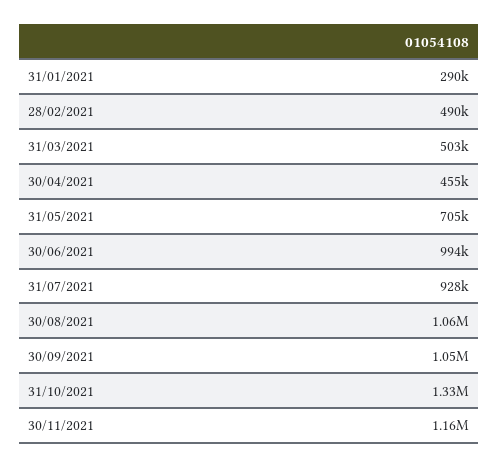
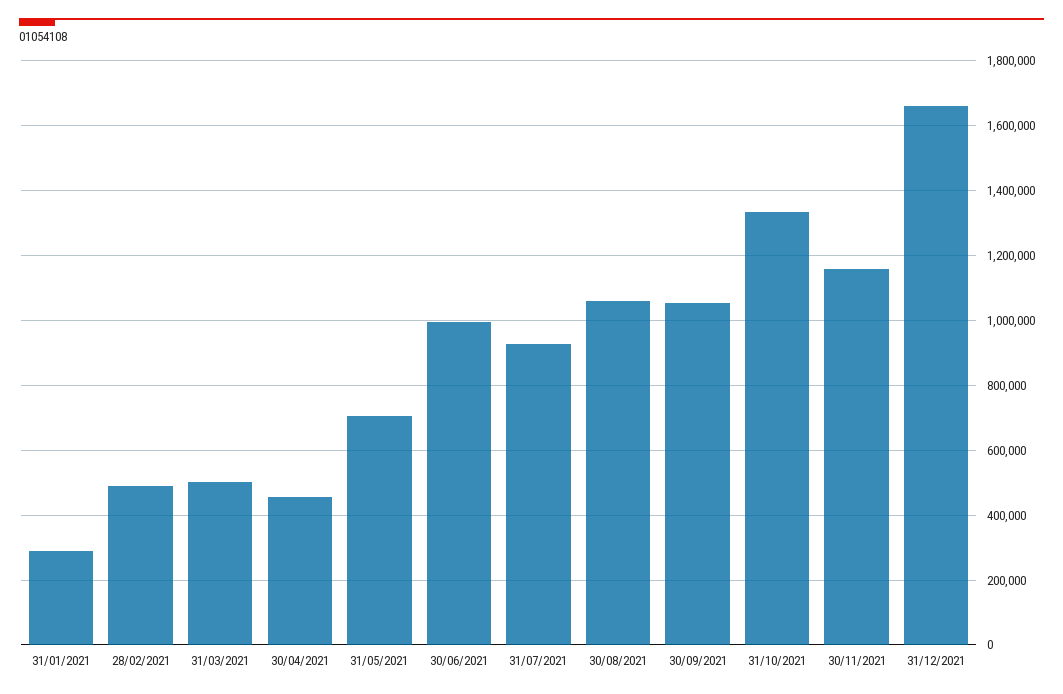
31/12/2021: none -> 1660000

